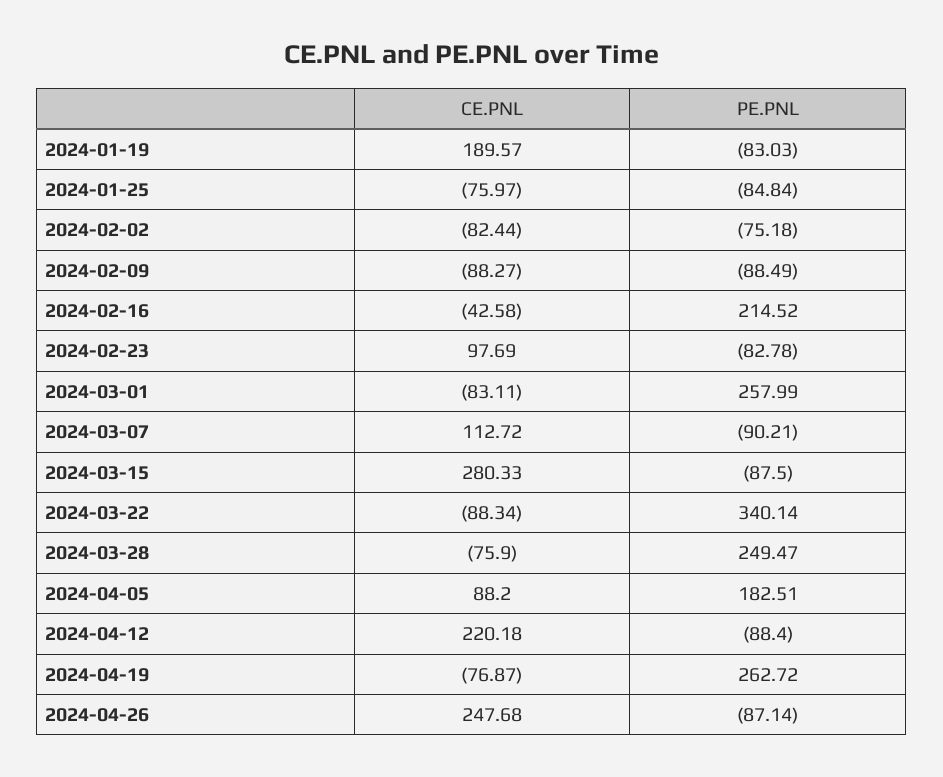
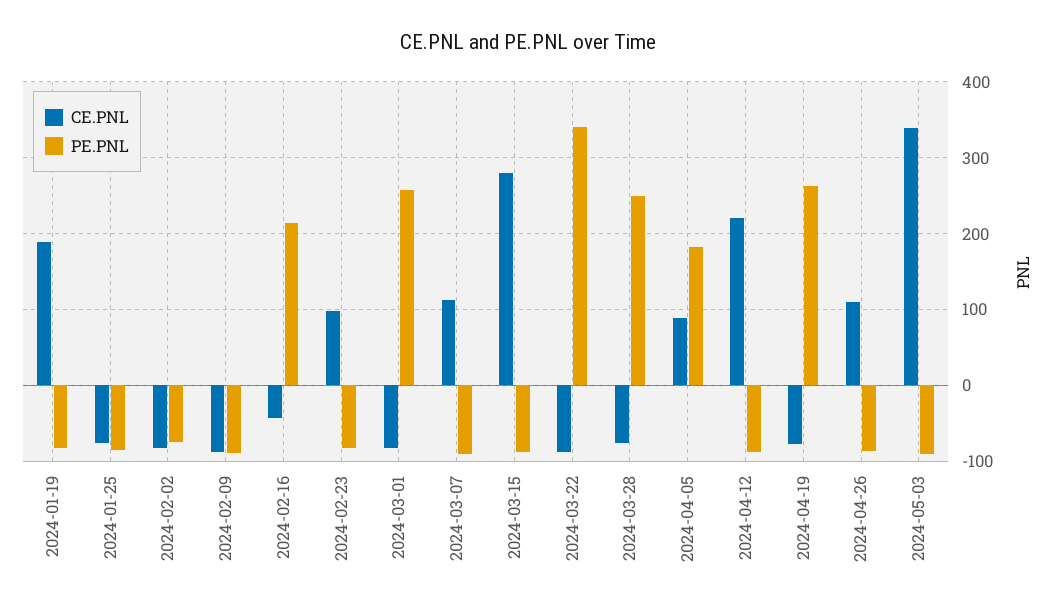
CE.PNL, 2024-04-26: 247.68 -> 110
CE.PNL, 2024-05-03: none -> 340
PE.PNL, 2024-05-03: none -> -90

